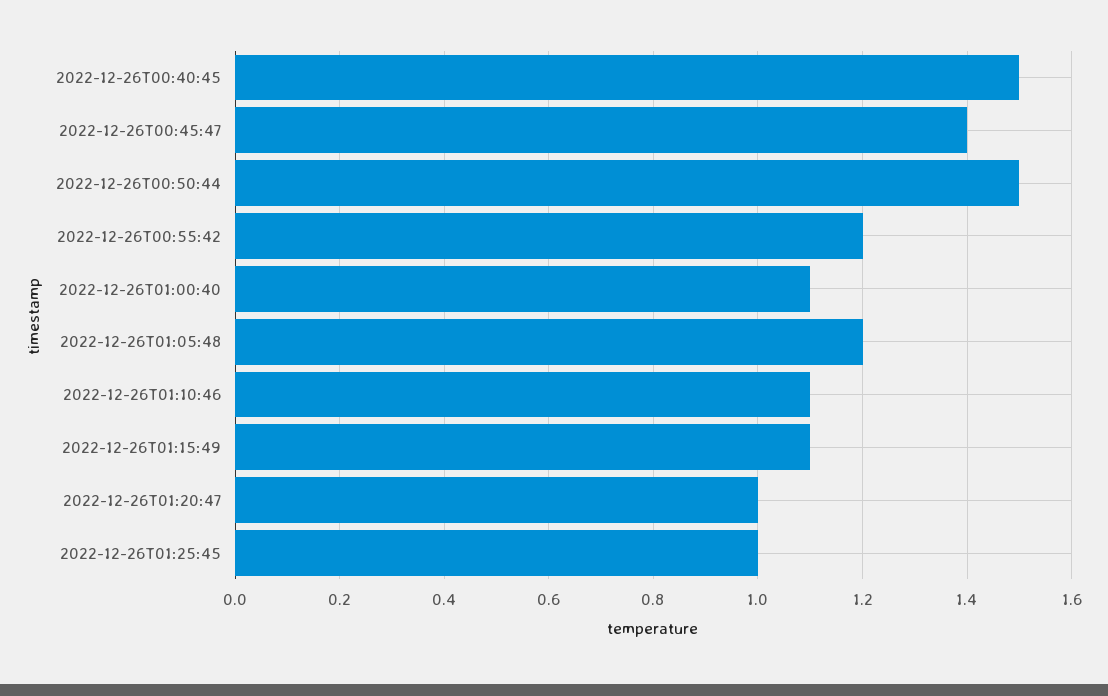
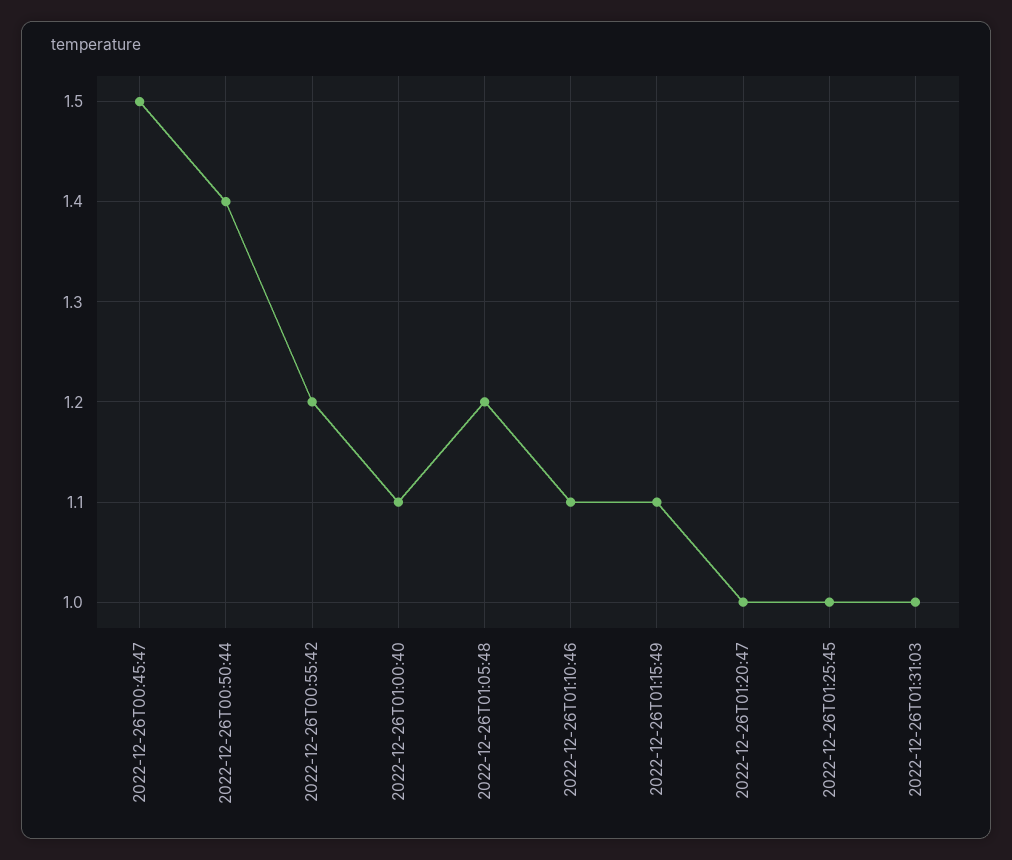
2022-12-26T00:40:45: 1.5 -> none
2022-12-26T00:45:47: 1.4 -> 1.5
2022-12-26T00:50:44: 1.5 -> 1.4
2022-12-26T01:31:03: none -> 1

